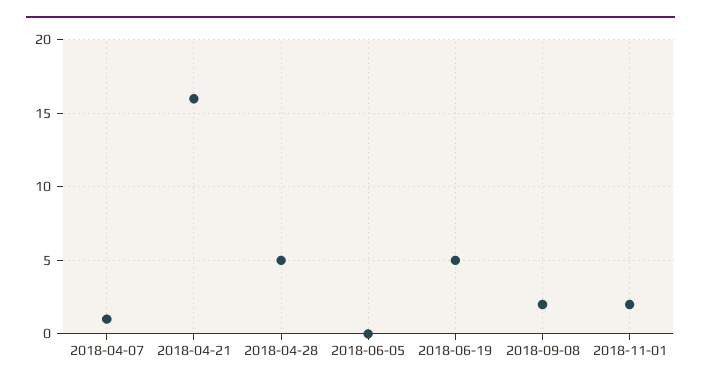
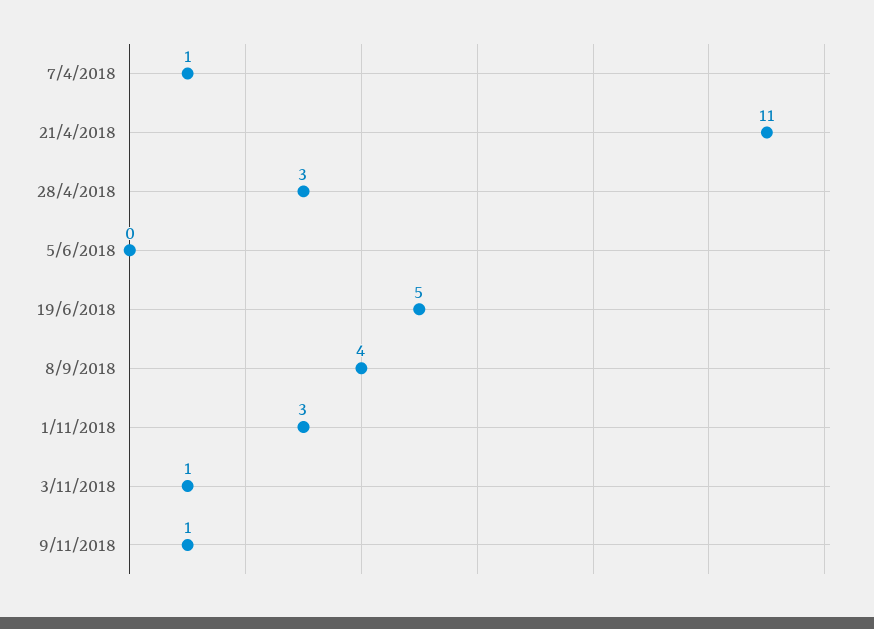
2018-04-21: 16 -> 11
2018-04-28: 5 -> 3
2018-09-08: 2 -> 4
2018-11-01: 2 -> 3
3/11/2018: none -> 1
9/11/2018: none -> 1

